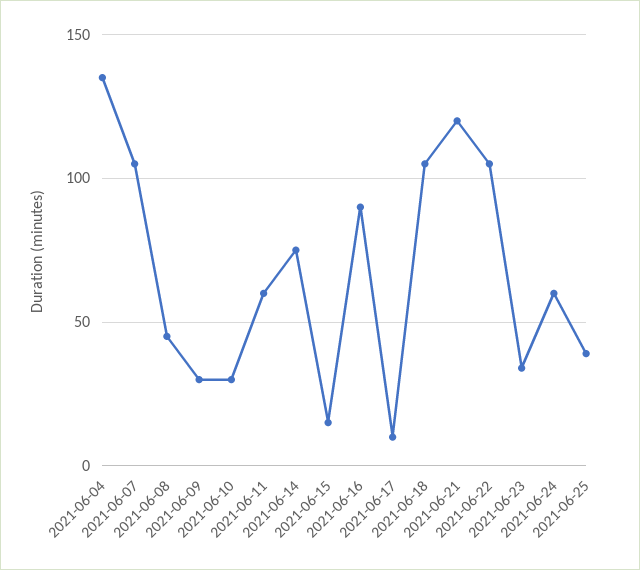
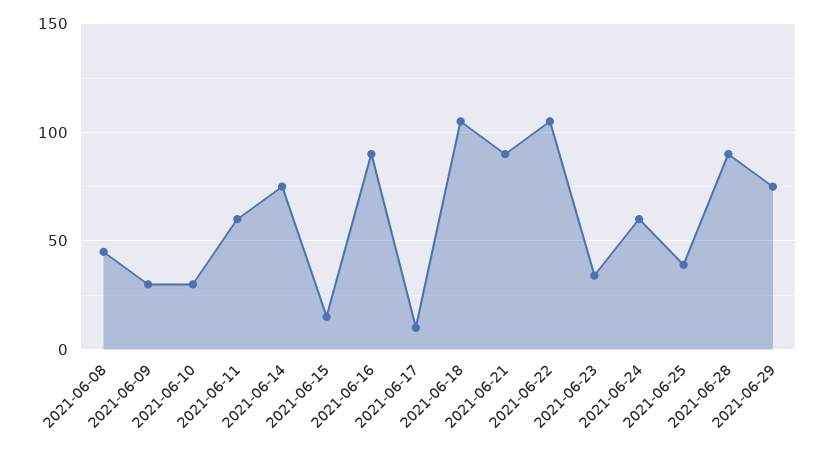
2021-06-04: 135 -> none
2021-06-07: 105 -> none
2021-06-21: 120 -> 90
2021-06-28: none -> 90
2021-06-29: none -> 75

